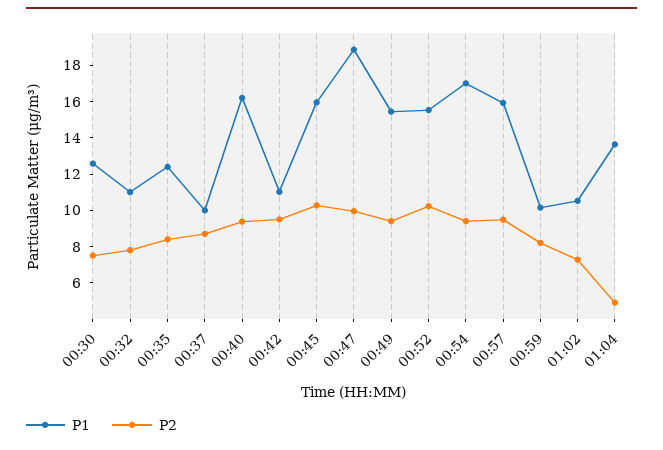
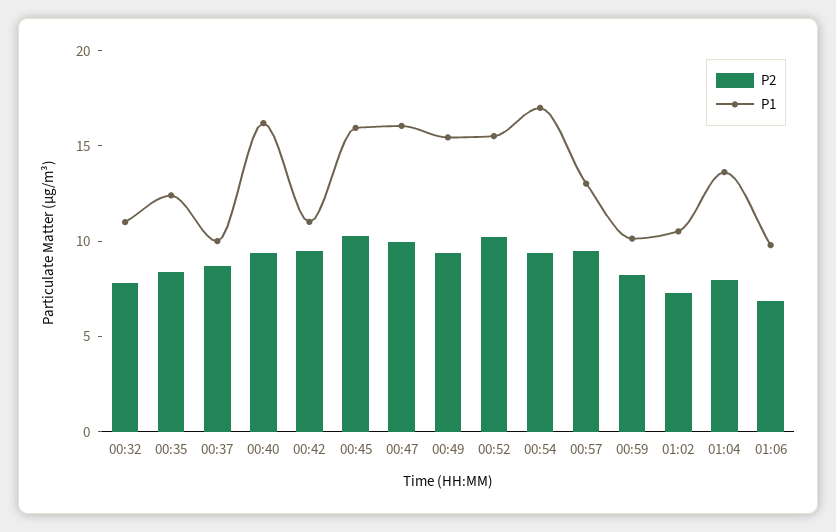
P1, 00:30: 12.5 -> none
P2, 00:30: 7.5 -> none
P1, 00:47: 19 -> 16
P1, 00:57: 16 -> 13
P2, 01:04: 5 -> 8
P2, 01:06: none -> 7
P1, 01:06: none -> 10

